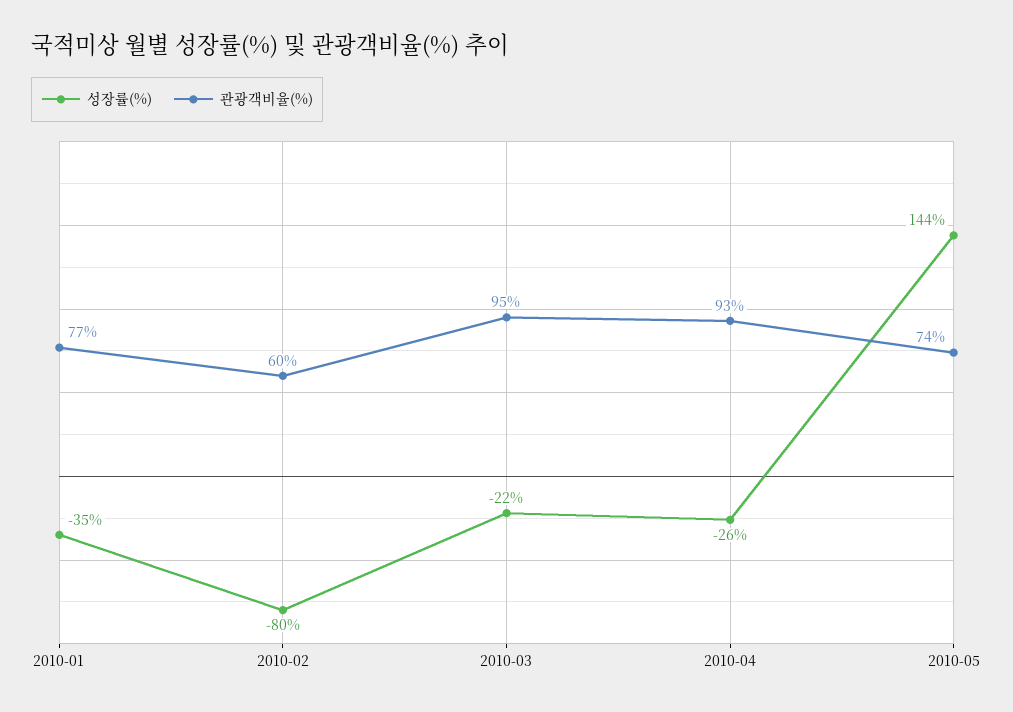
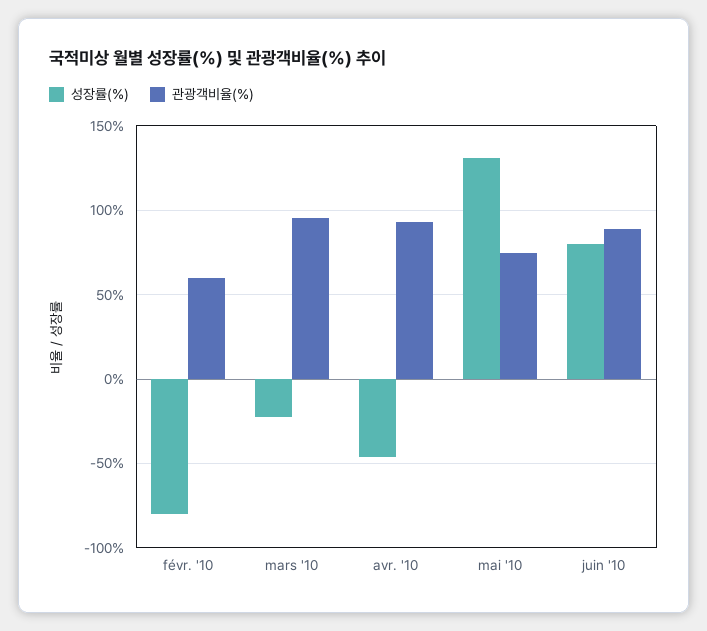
성장률(%), 2010-01: -35 -> none
관광객비율(%), 2010-01: 77 -> none
성장률(%), 2010-04: -26 -> -45
성장률(%), 2010-05: 144 -> 130
성장률(%), juin '10: none -> 80
관광객비율(%), juin '10: none -> 90

